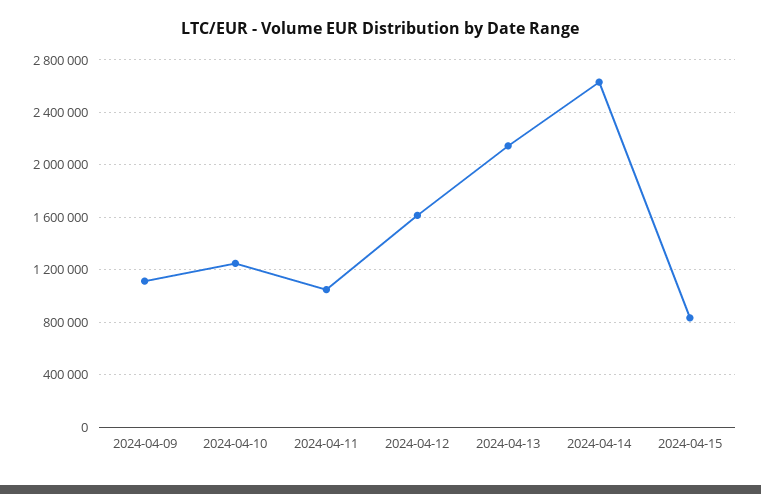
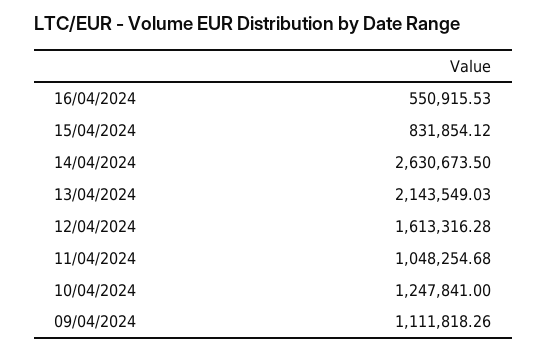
16/04/2024: none -> 550915.53

